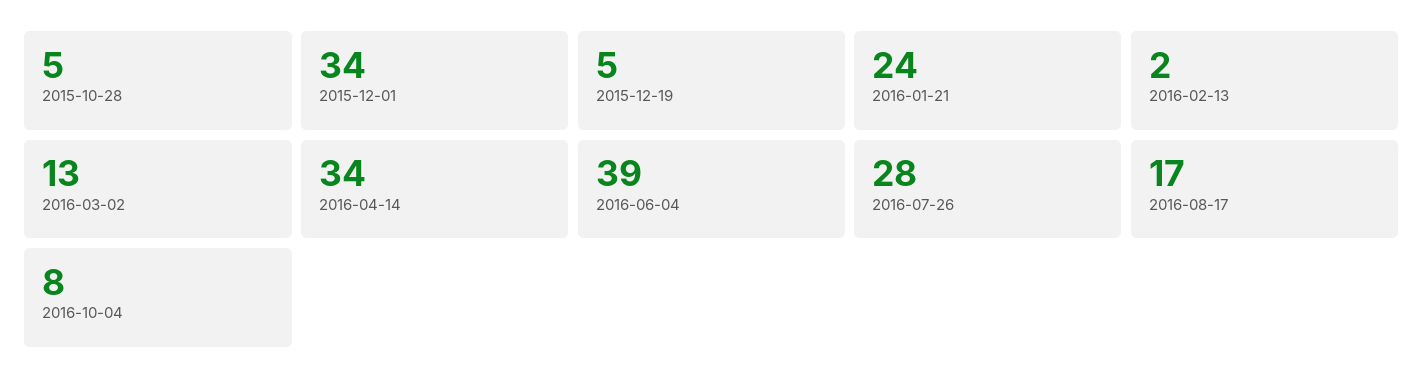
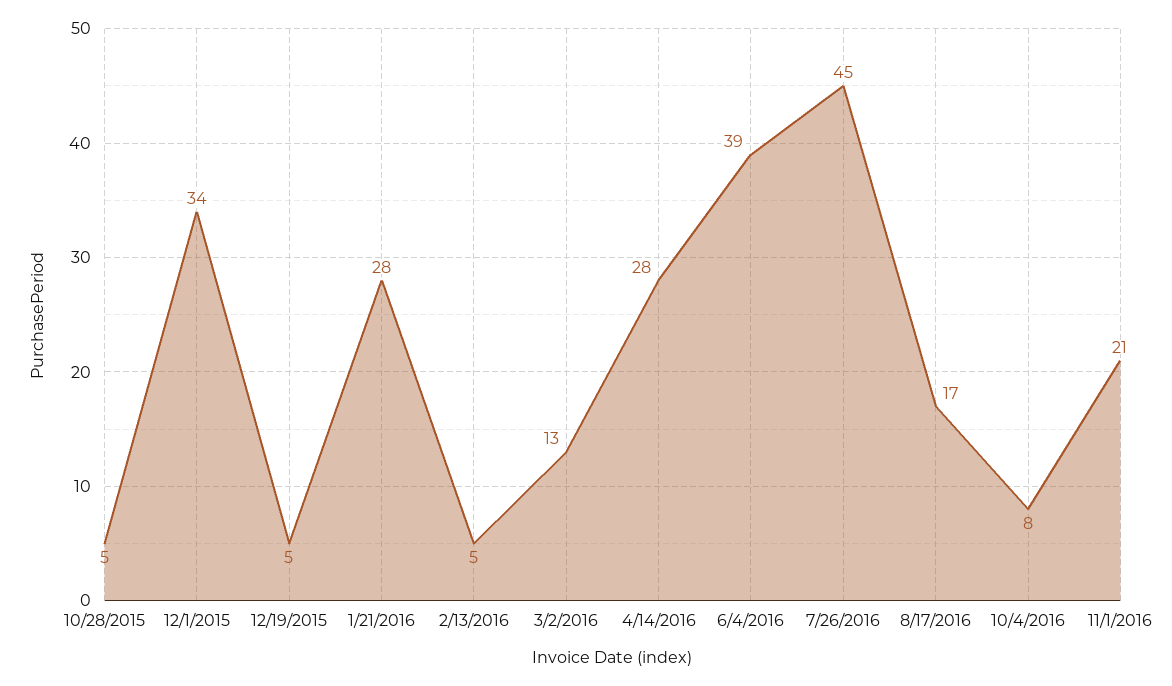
2016-01-21: 24 -> 28
2016-02-13: 2 -> 5
2016-04-14: 34 -> 28
2016-07-26: 28 -> 45
11/1/2016: none -> 21

